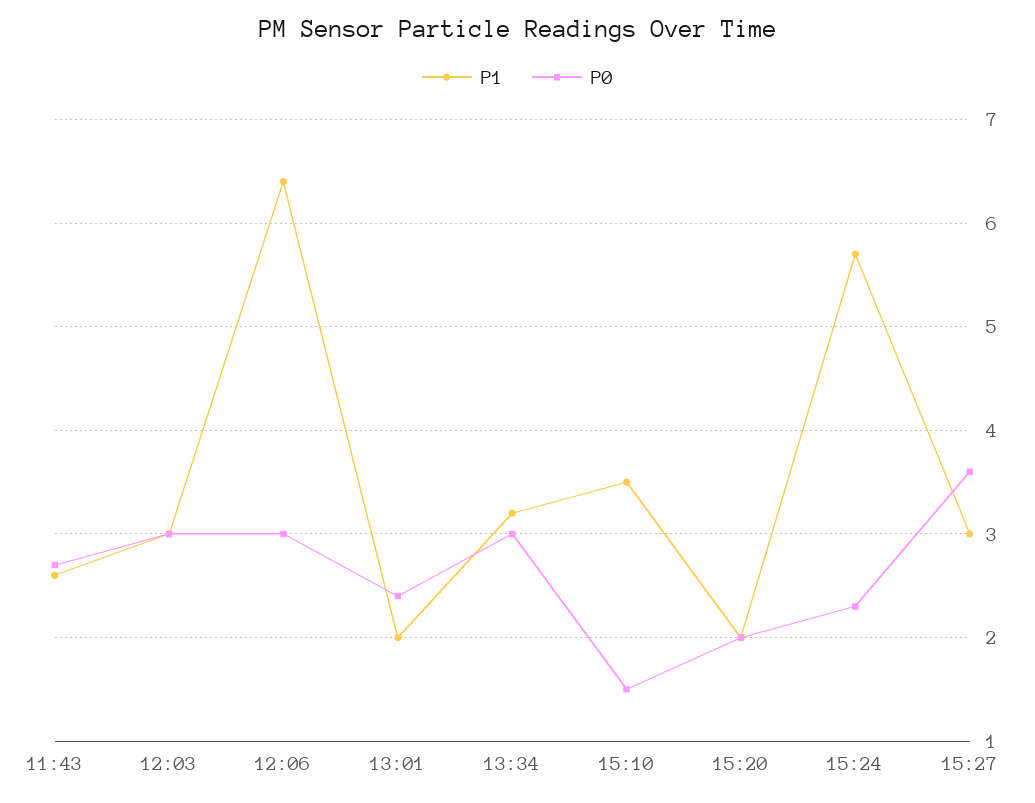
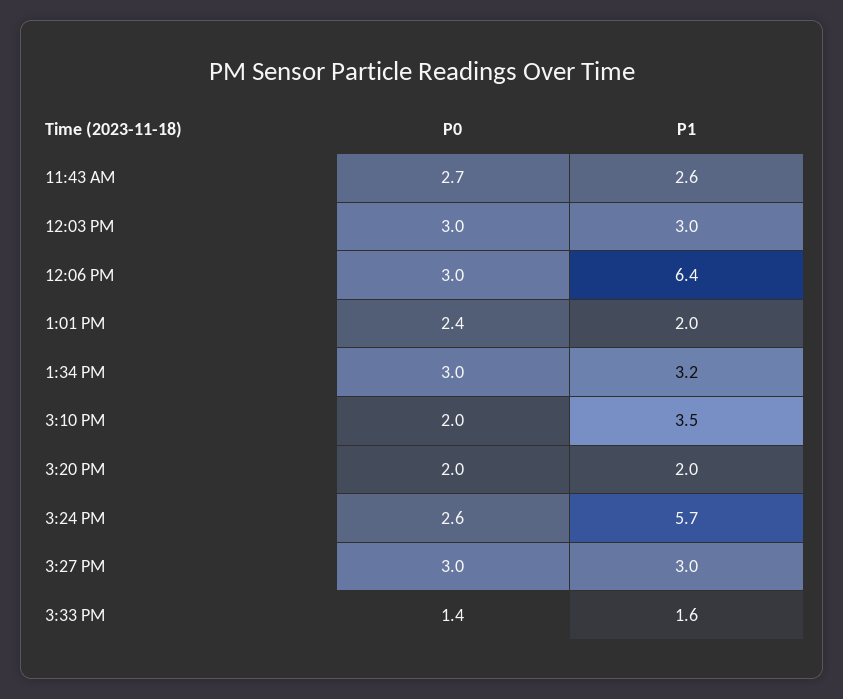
P0, 15:10: 1.5 -> 2
P0, 15:24: 2.3 -> 2.6
P0, 15:27: 3.6 -> 3
P0, 3:33 PM: none -> 1.4
P1, 3:33 PM: none -> 1.6

